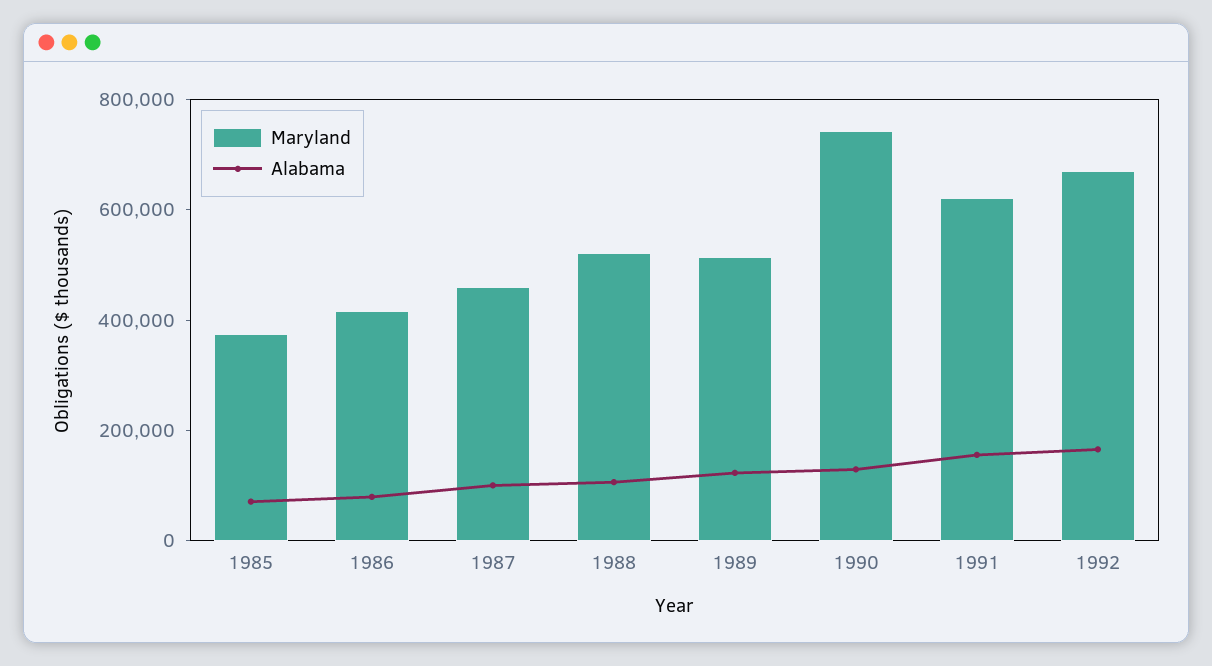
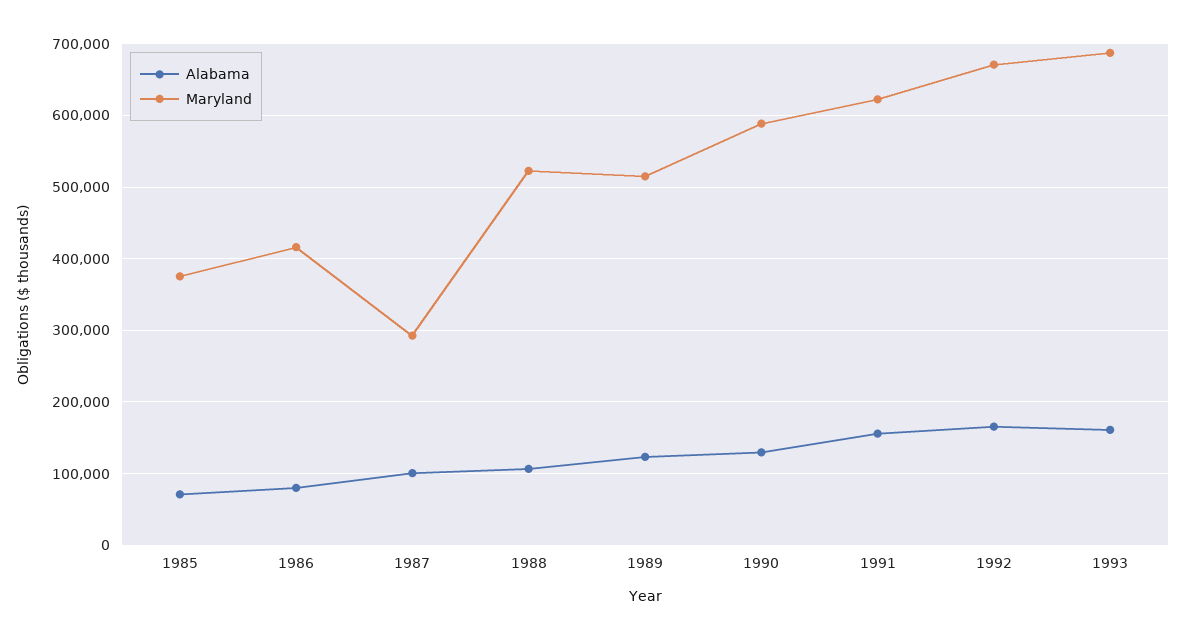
Maryland, 1987: 450000 -> 290000
Maryland, 1990: 750000 -> 590000
Alabama, 1993: none -> 160000
Maryland, 1993: none -> 690000

